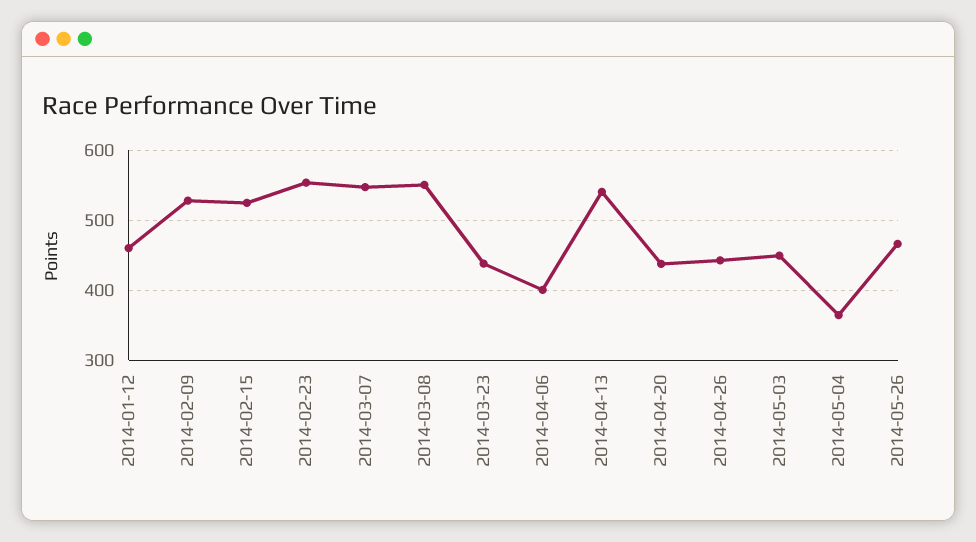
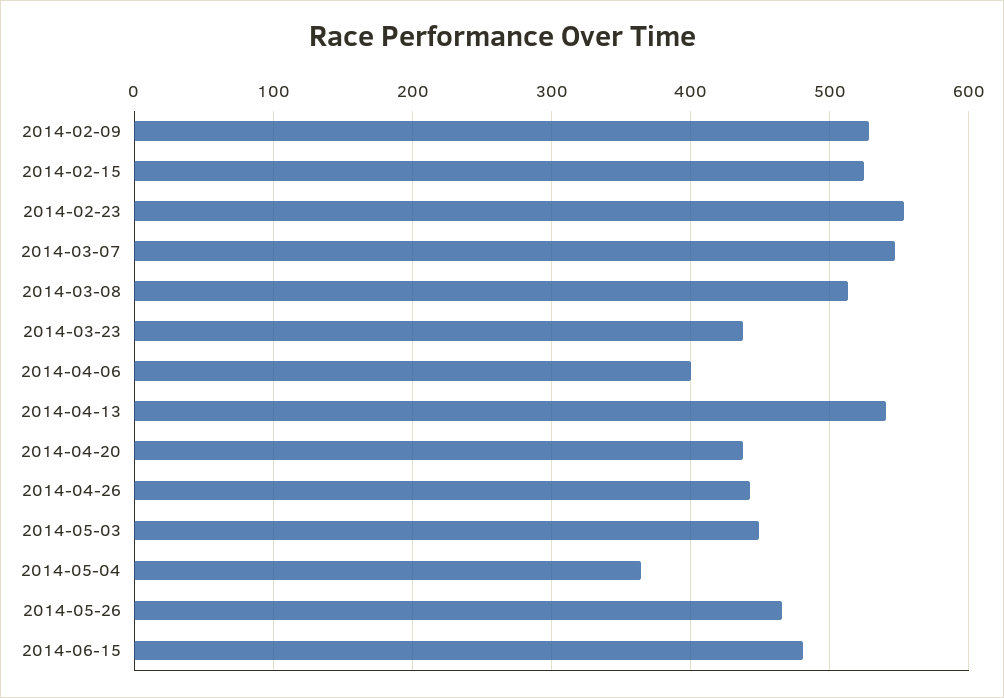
2014-01-12: 460 -> none
2014-03-08: 550 -> 510
2014-06-15: none -> 480

